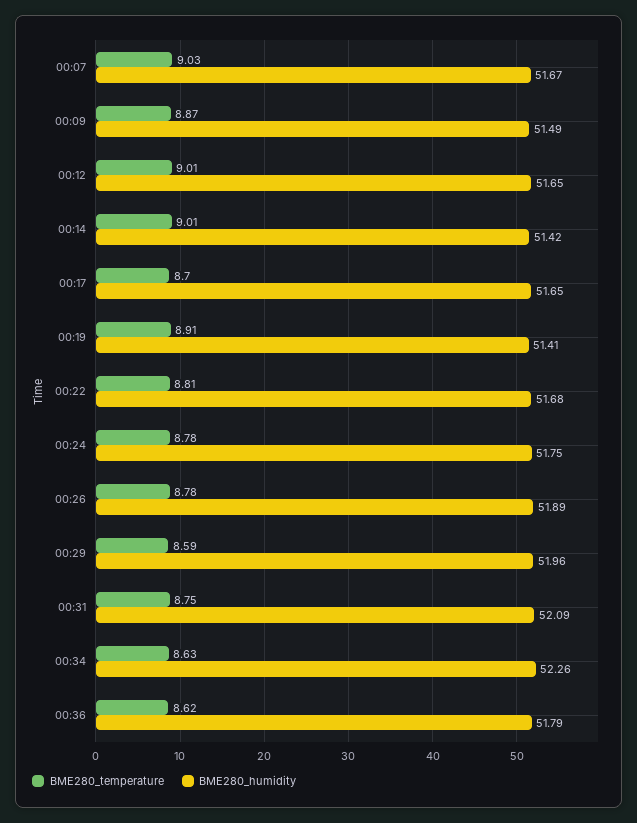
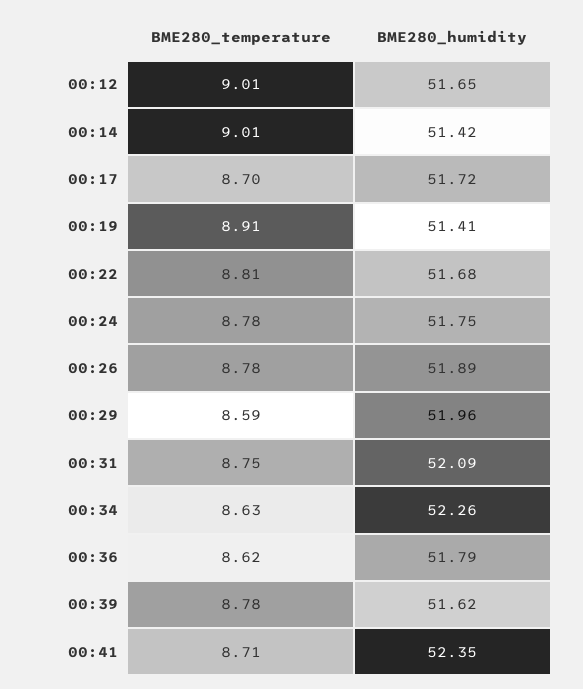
BME280_temperature, 00:07: 9.03 -> none
BME280_humidity, 00:07: 51.67 -> none
BME280_temperature, 00:09: 8.87 -> none
BME280_humidity, 00:09: 51.49 -> none
BME280_humidity, 00:17: 51.65 -> 51.72
BME280_temperature, 00:39: none -> 8.78
BME280_humidity, 00:39: none -> 51.62
BME280_temperature, 00:41: none -> 8.71
BME280_humidity, 00:41: none -> 52.35

